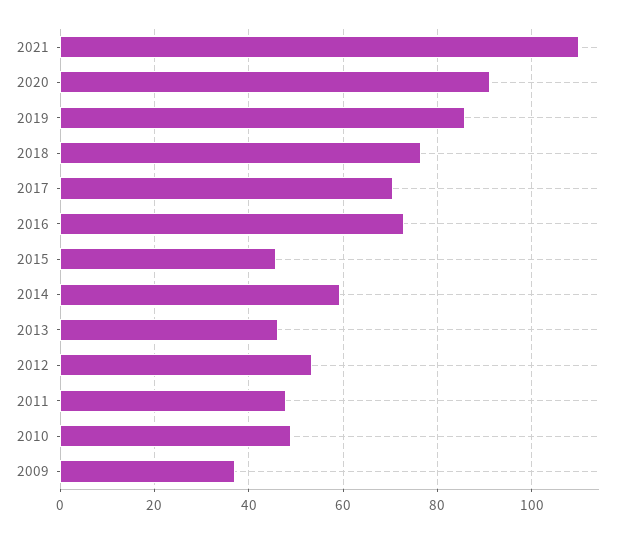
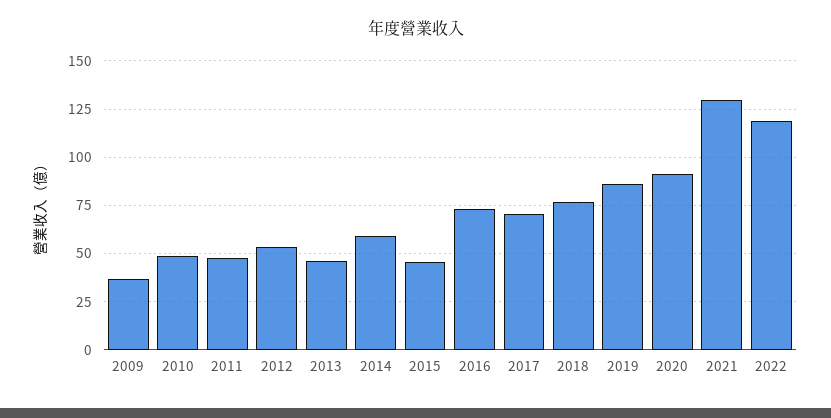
2021: 110 -> 130
2022: none -> 120

